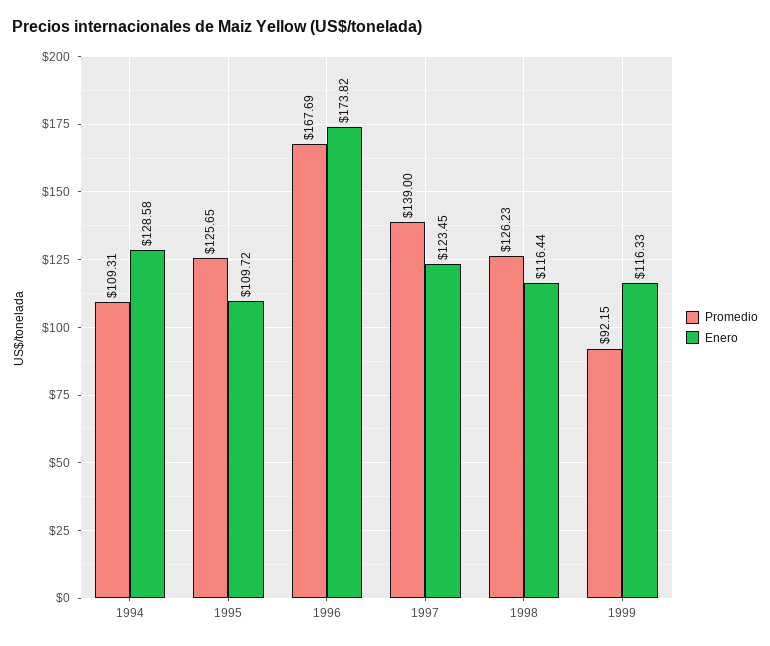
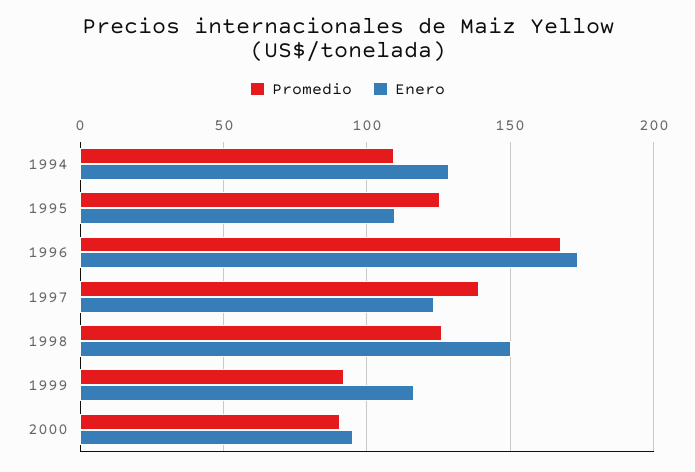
Enero, 1998: 116.44 -> 150
Promedio, 2000: none -> 90
Enero, 2000: none -> 95

